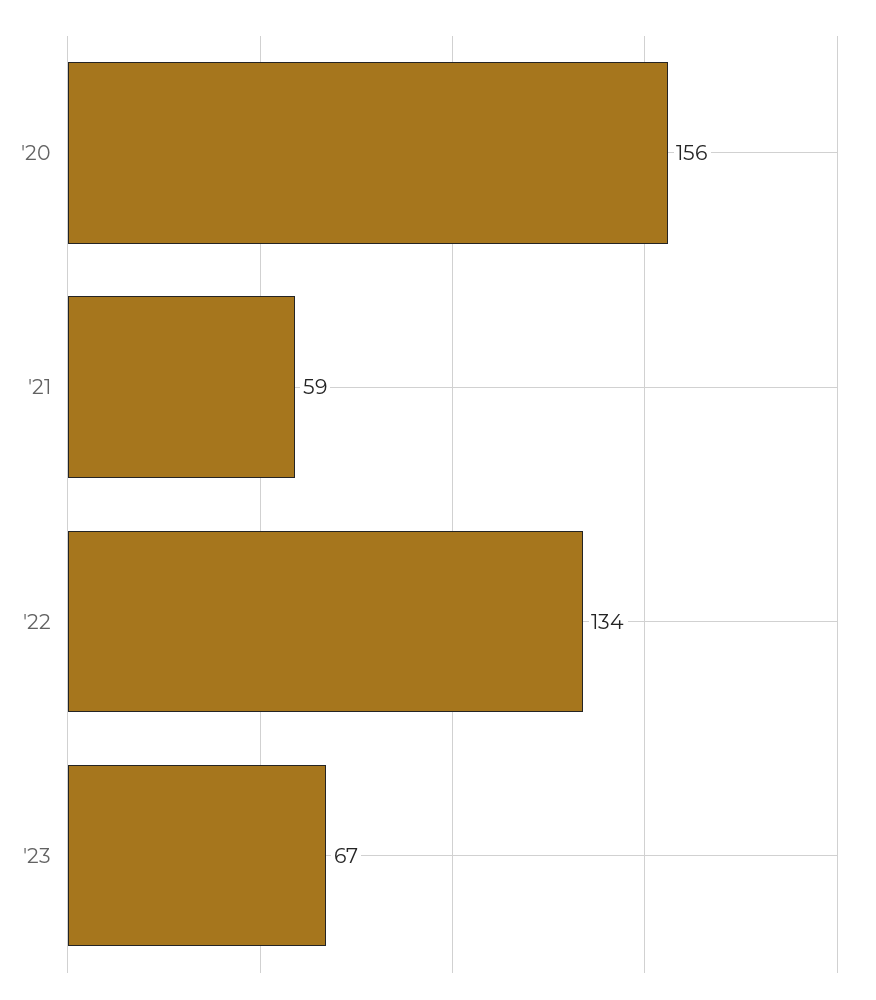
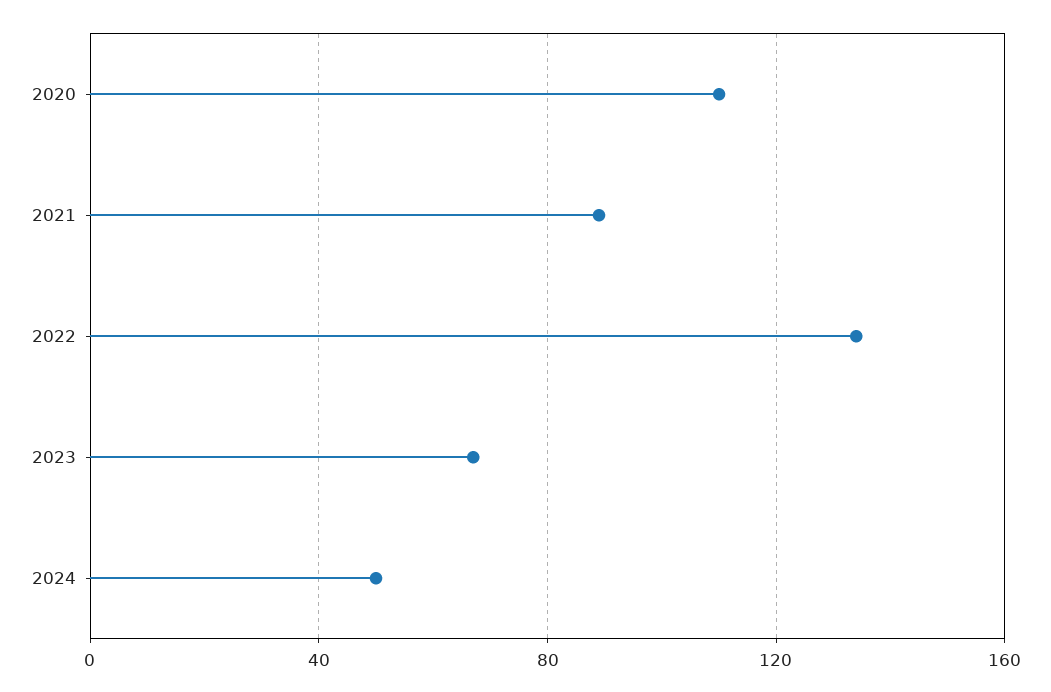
'20: 156 -> 110
'21: 59 -> 90
2024: none -> 50

